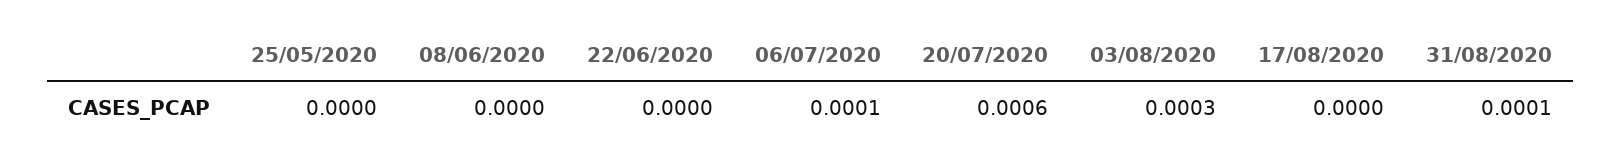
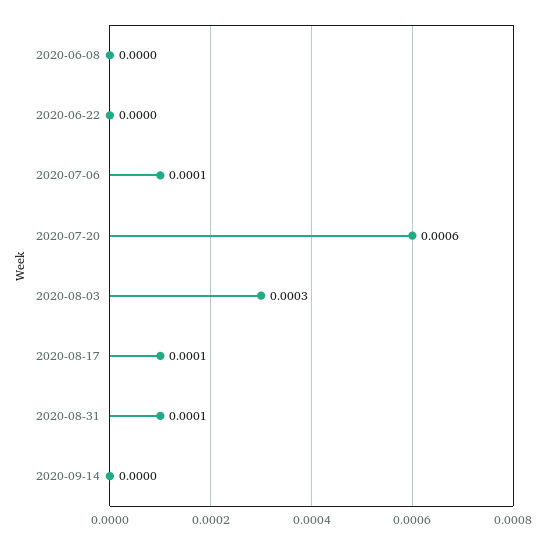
25/05/2020: 0 -> none
17/08/2020: 0 -> 0.0001
2020-09-14: none -> 0

